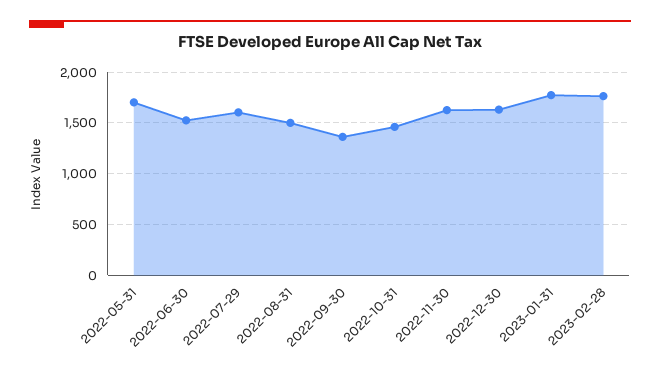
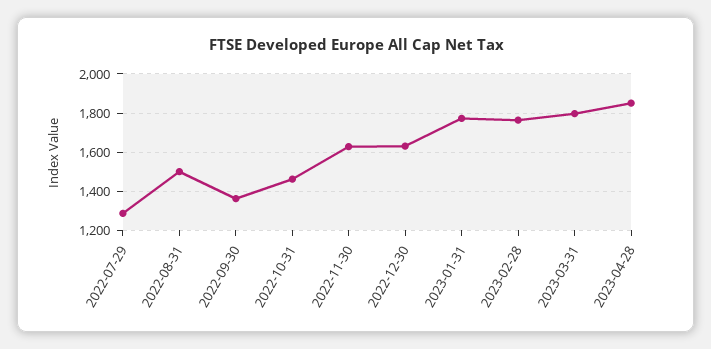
2022-05-31: 1700 -> none
2022-06-30: 1500 -> none
2022-07-29: 1600 -> 1300
2023-03-31: none -> 1800
2023-04-28: none -> 1850

